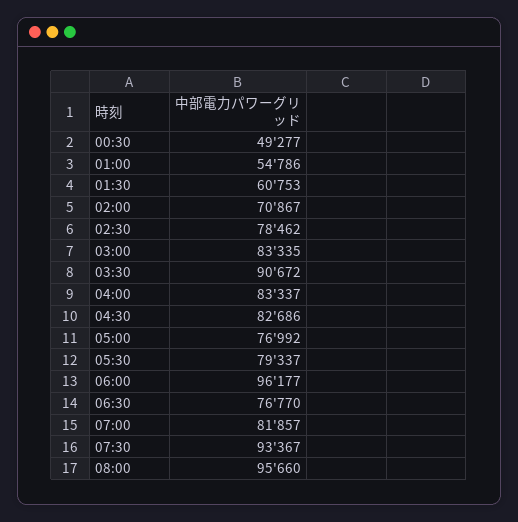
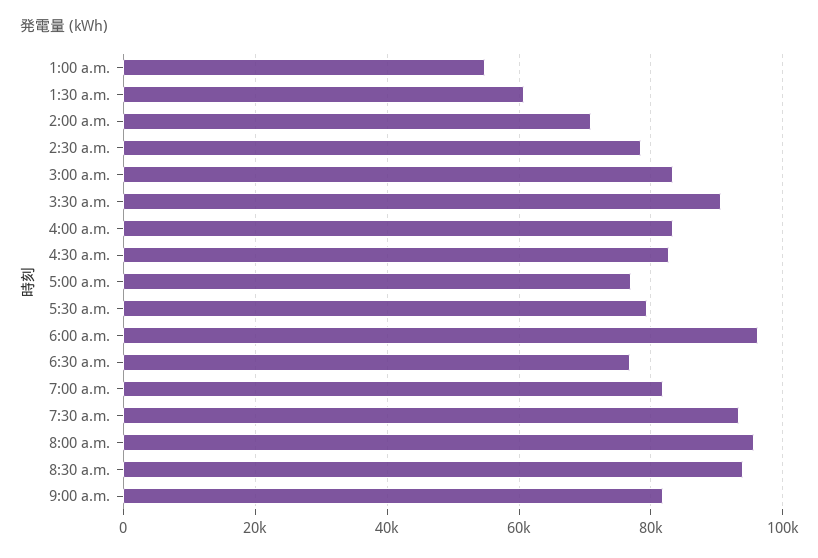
00:30: 49277 -> none
8:30 a.m.: none -> 94000
9:00 a.m.: none -> 82000

